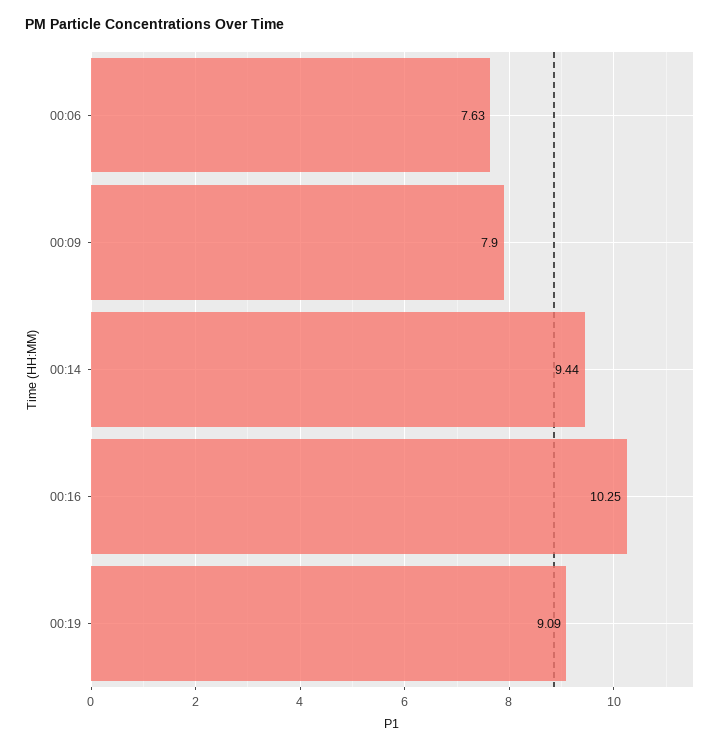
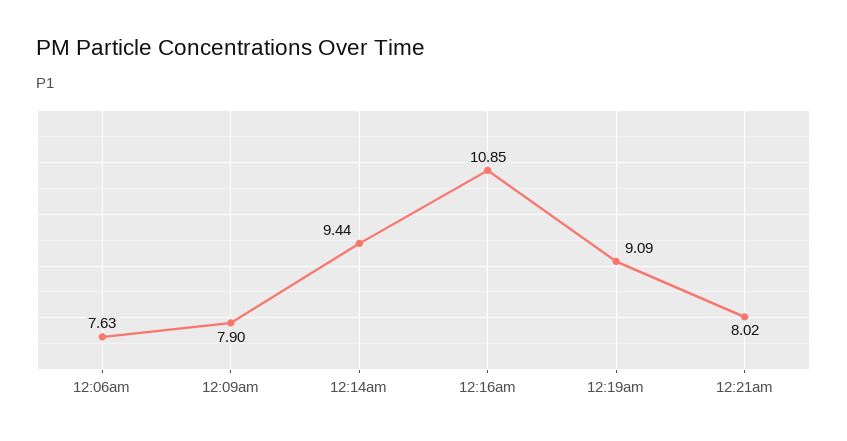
00:16: 10.25 -> 10.85
12:21am: none -> 8.02

